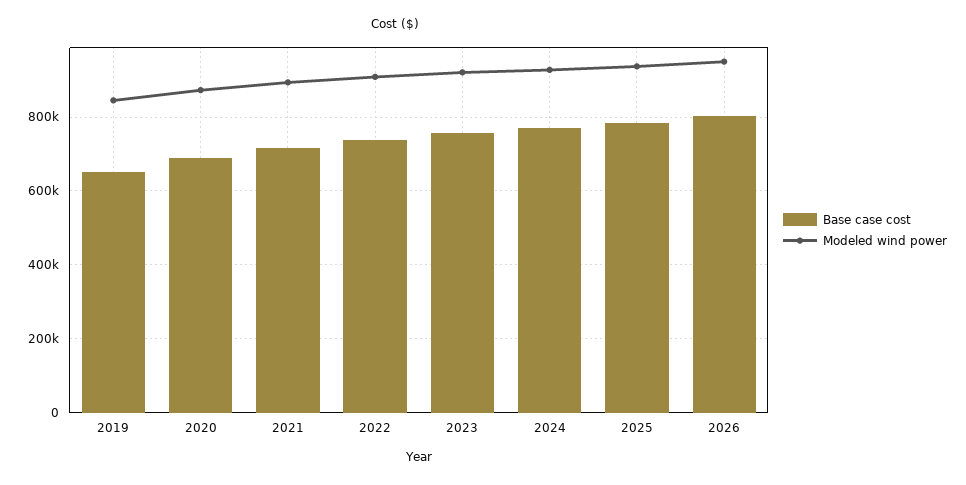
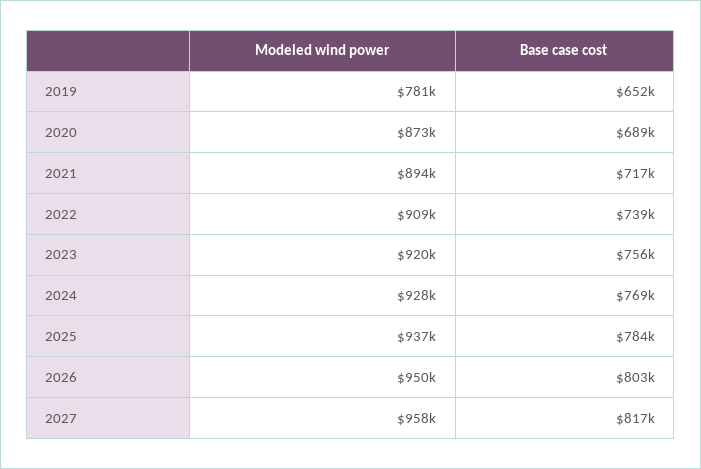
Modeled wind power, 2019: 840000 -> 781000
Modeled wind power, 2027: none -> 958000
Base case cost, 2027: none -> 817000

